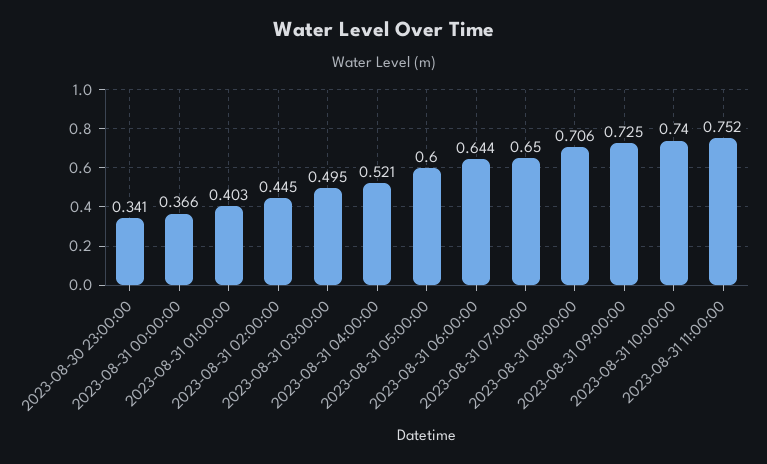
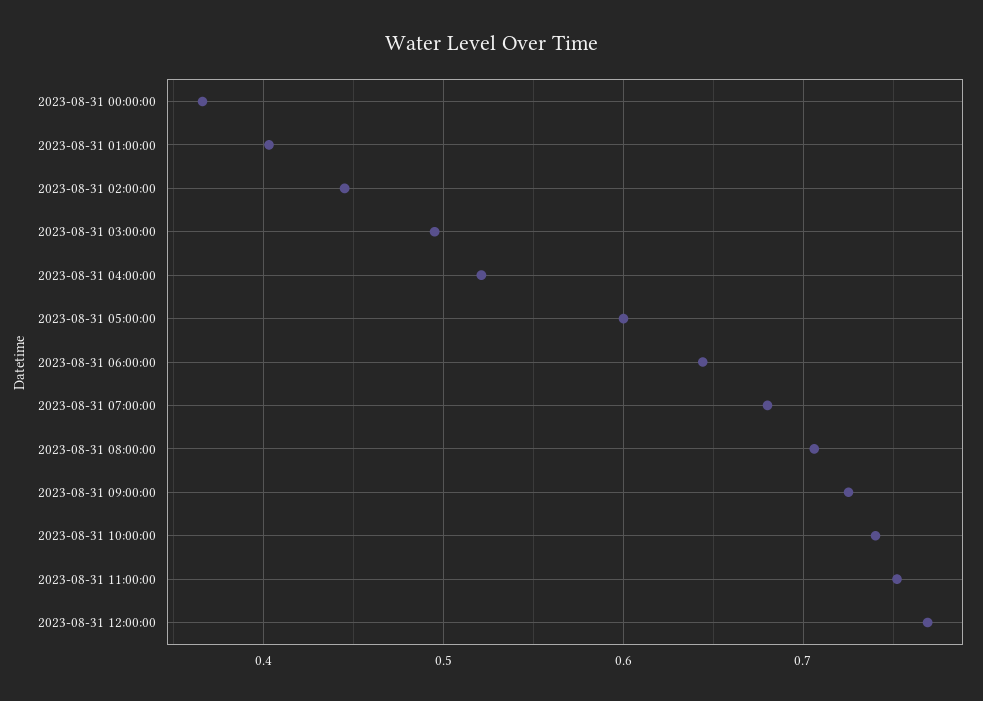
2023-08-30 23:00:00: 0.341 -> none
2023-08-31 07:00:00: 0.65 -> 0.68
2023-08-31 12:00:00: none -> 0.77

